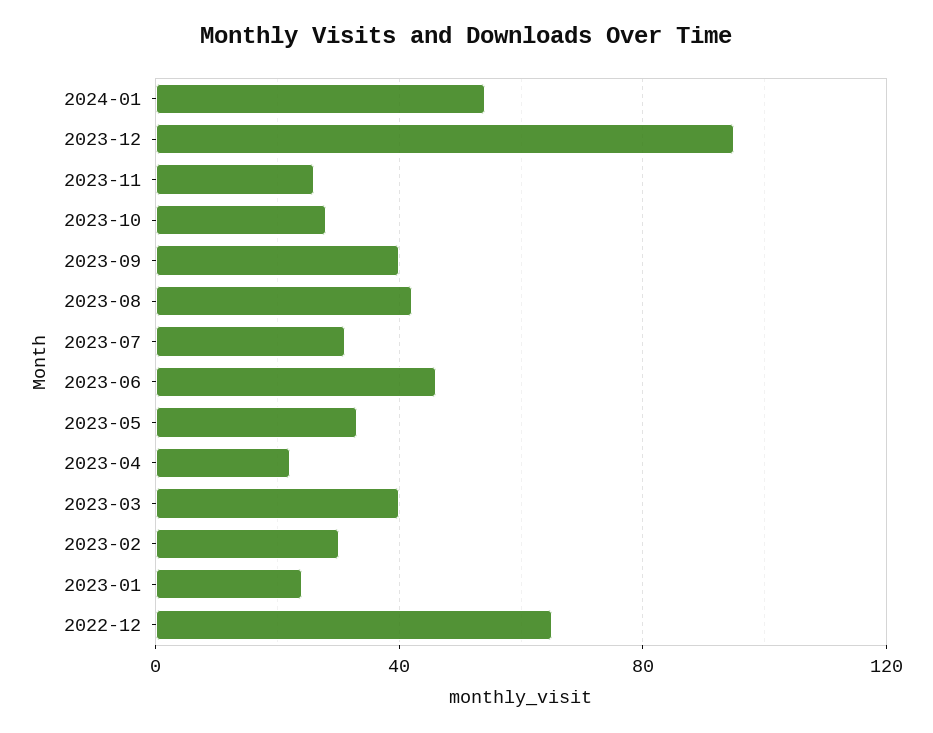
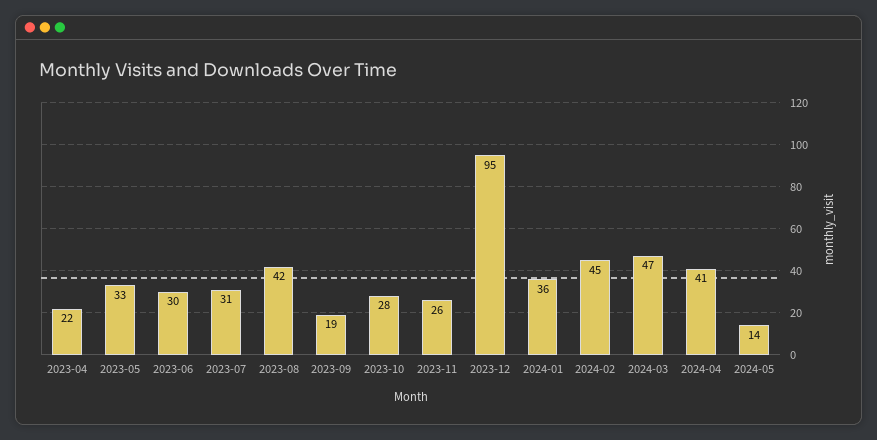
2024-01: 55 -> 36
2023-09: 40 -> 19
2023-06: 45 -> 30
2023-03: 40 -> none
2023-02: 30 -> none
2023-01: 25 -> none
2022-12: 65 -> none
2024-02: none -> 45
2024-03: none -> 47
2024-04: none -> 41
2024-05: none -> 14

